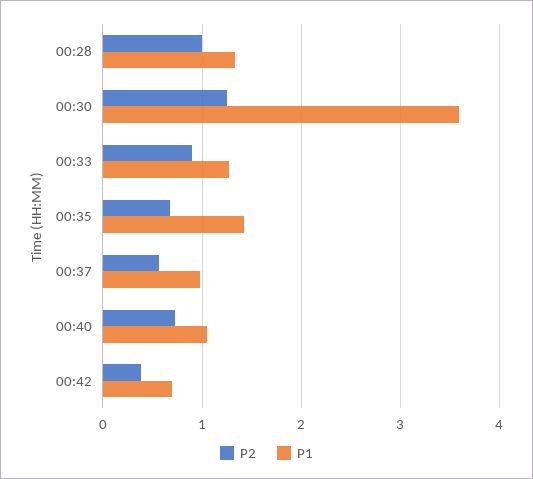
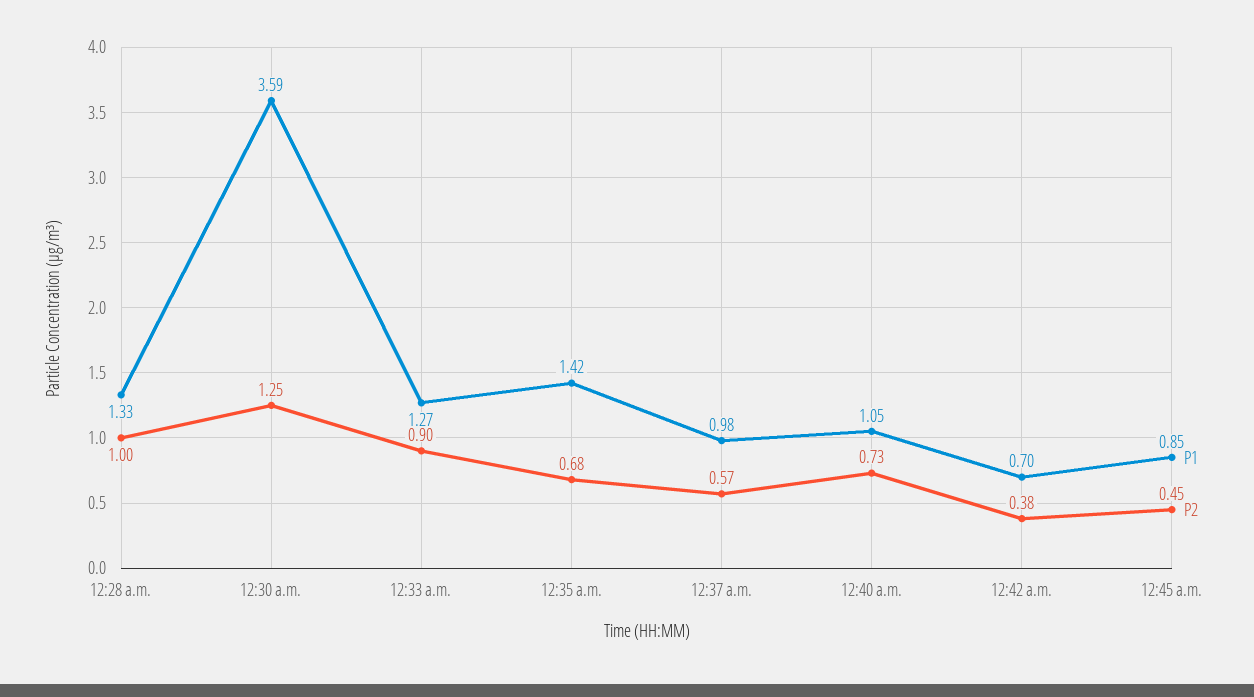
P1, 12:45 a.m.: none -> 0.85
P2, 12:45 a.m.: none -> 0.45

